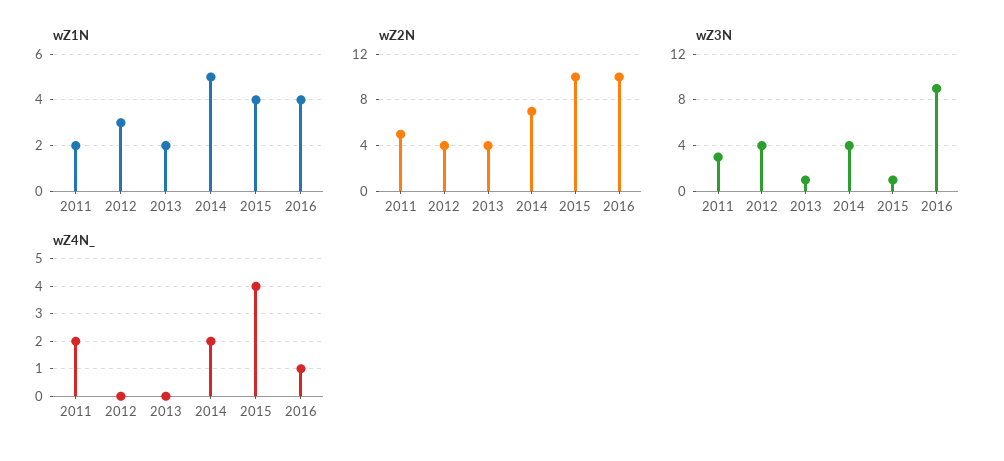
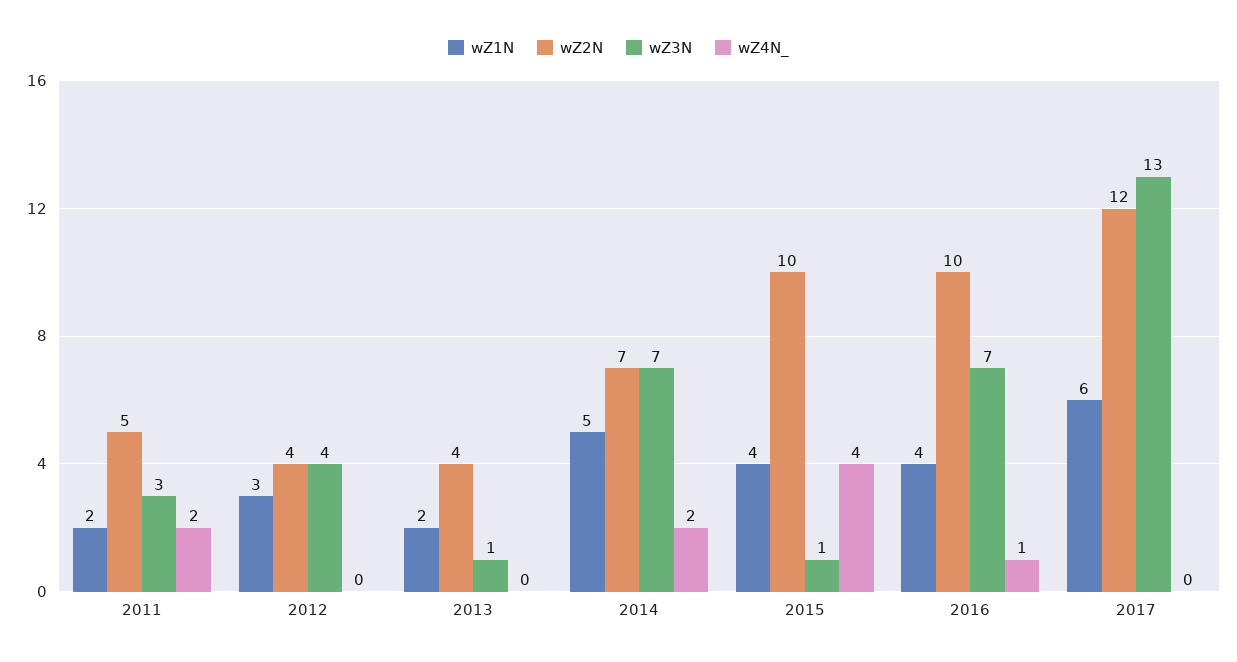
wZ3N, 2014: 4 -> 7
wZ3N, 2016: 9 -> 7
wZ1N, 2017: none -> 6
wZ2N, 2017: none -> 12
wZ3N, 2017: none -> 13
wZ4N_, 2017: none -> 0

